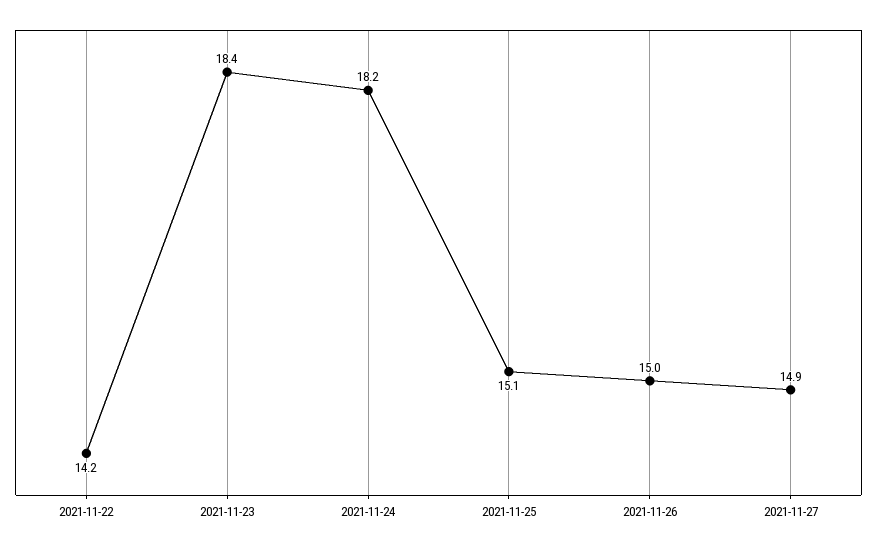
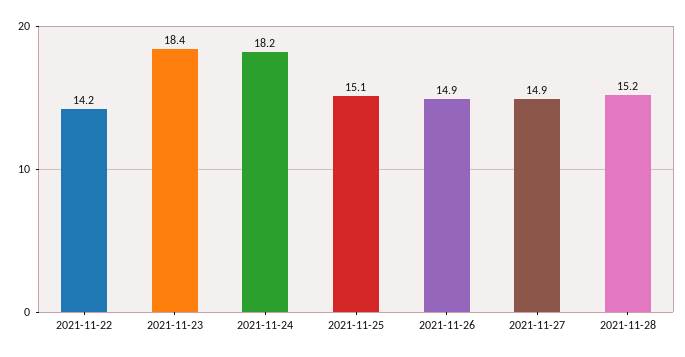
2021-11-26: 15 -> 14.9
2021-11-28: none -> 15.2

